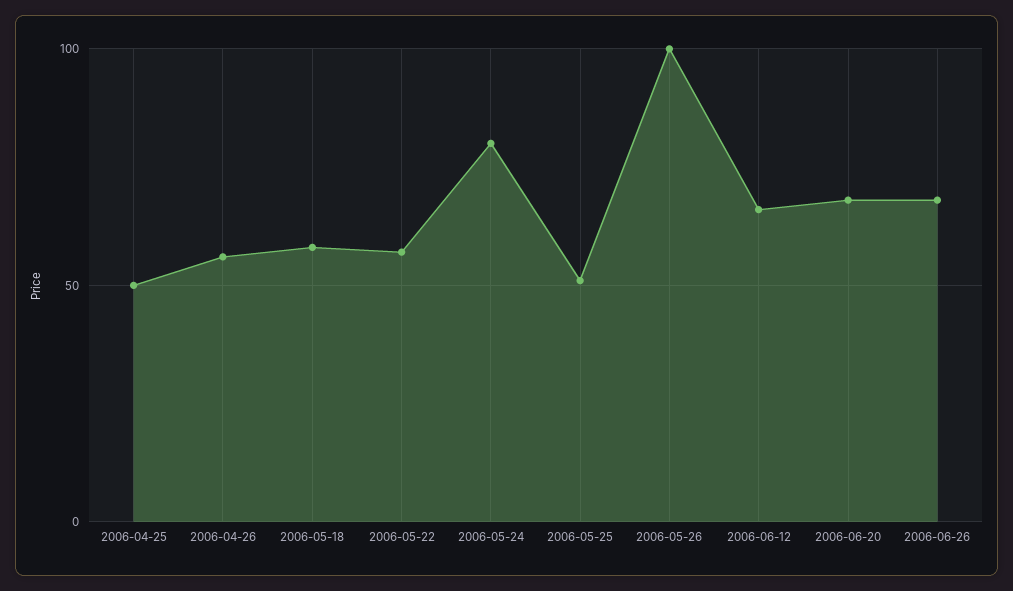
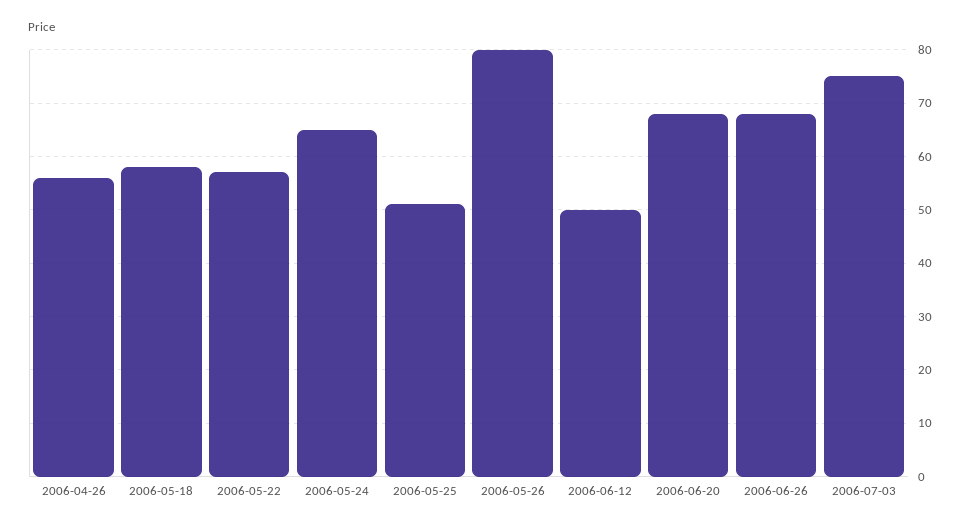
2006-04-25: 50 -> none
2006-05-24: 80 -> 65
2006-05-26: 100 -> 80
2006-06-12: 65 -> 50
2006-07-03: none -> 75

